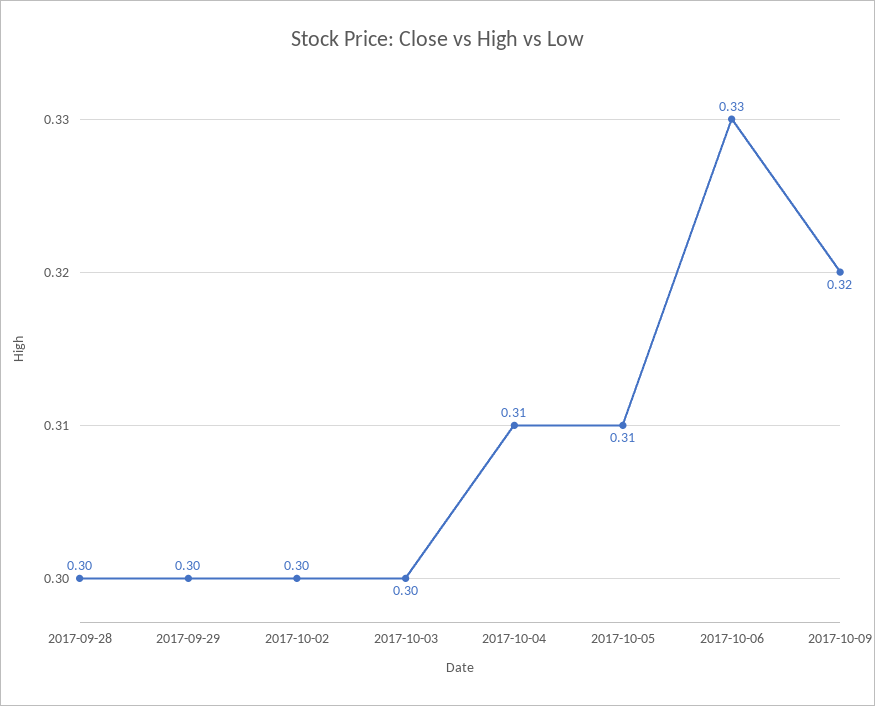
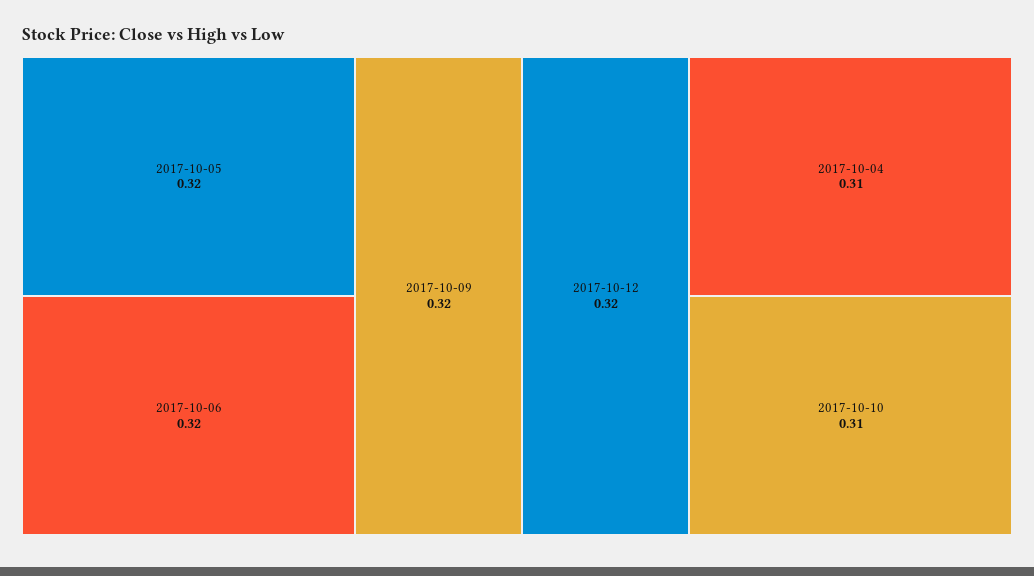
2017-09-28: 0.3 -> none
2017-09-29: 0.3 -> none
2017-10-02: 0.3 -> none
2017-10-03: 0.3 -> none
2017-10-05: 0.31 -> 0.32
2017-10-06: 0.33 -> 0.32
2017-10-12: none -> 0.32
2017-10-10: none -> 0.31

